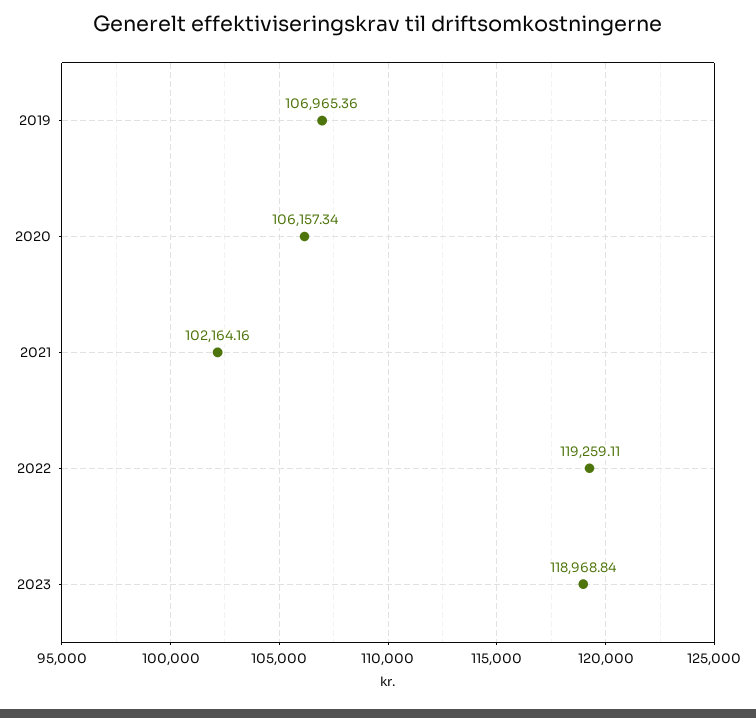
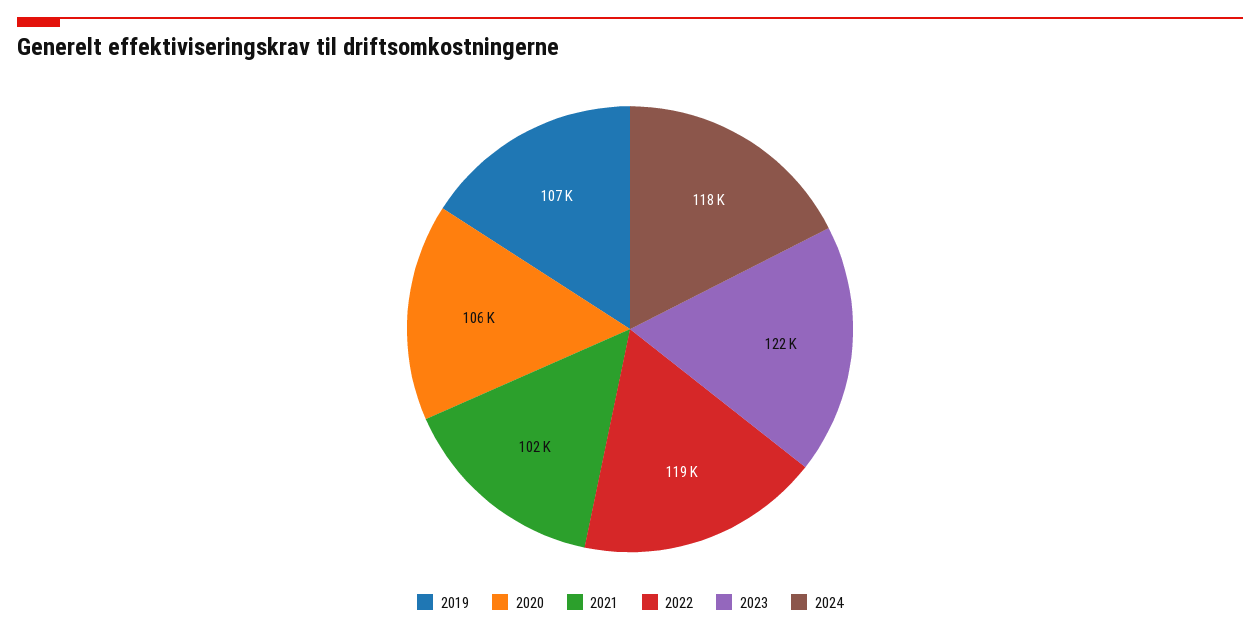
2023: 118968.84 -> 122000
2024: none -> 118000

